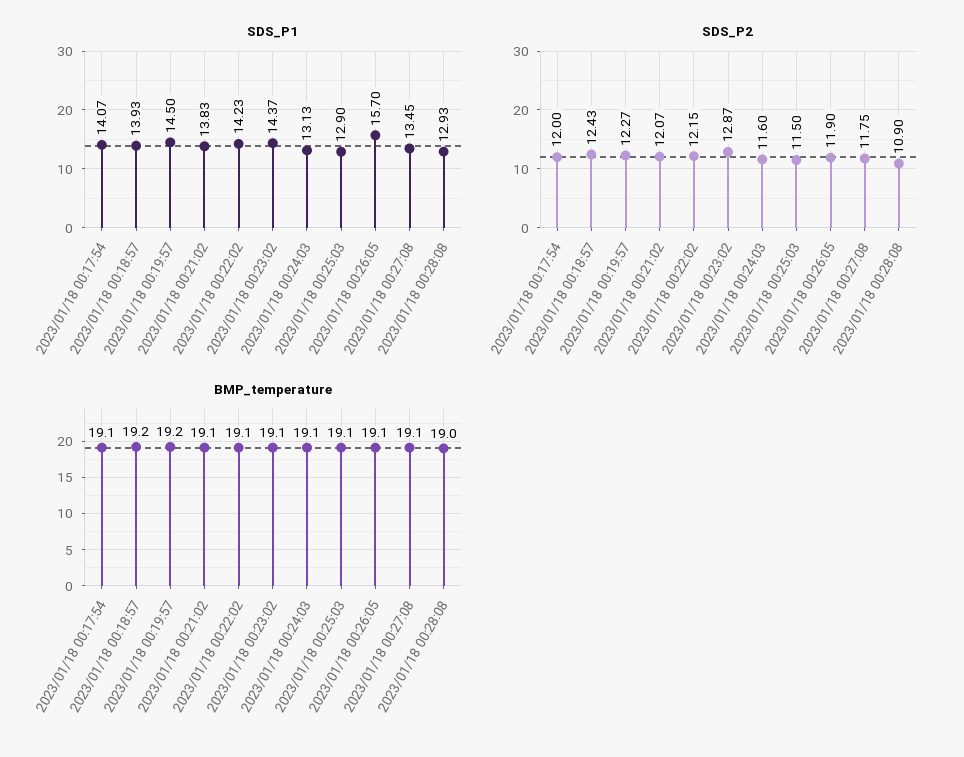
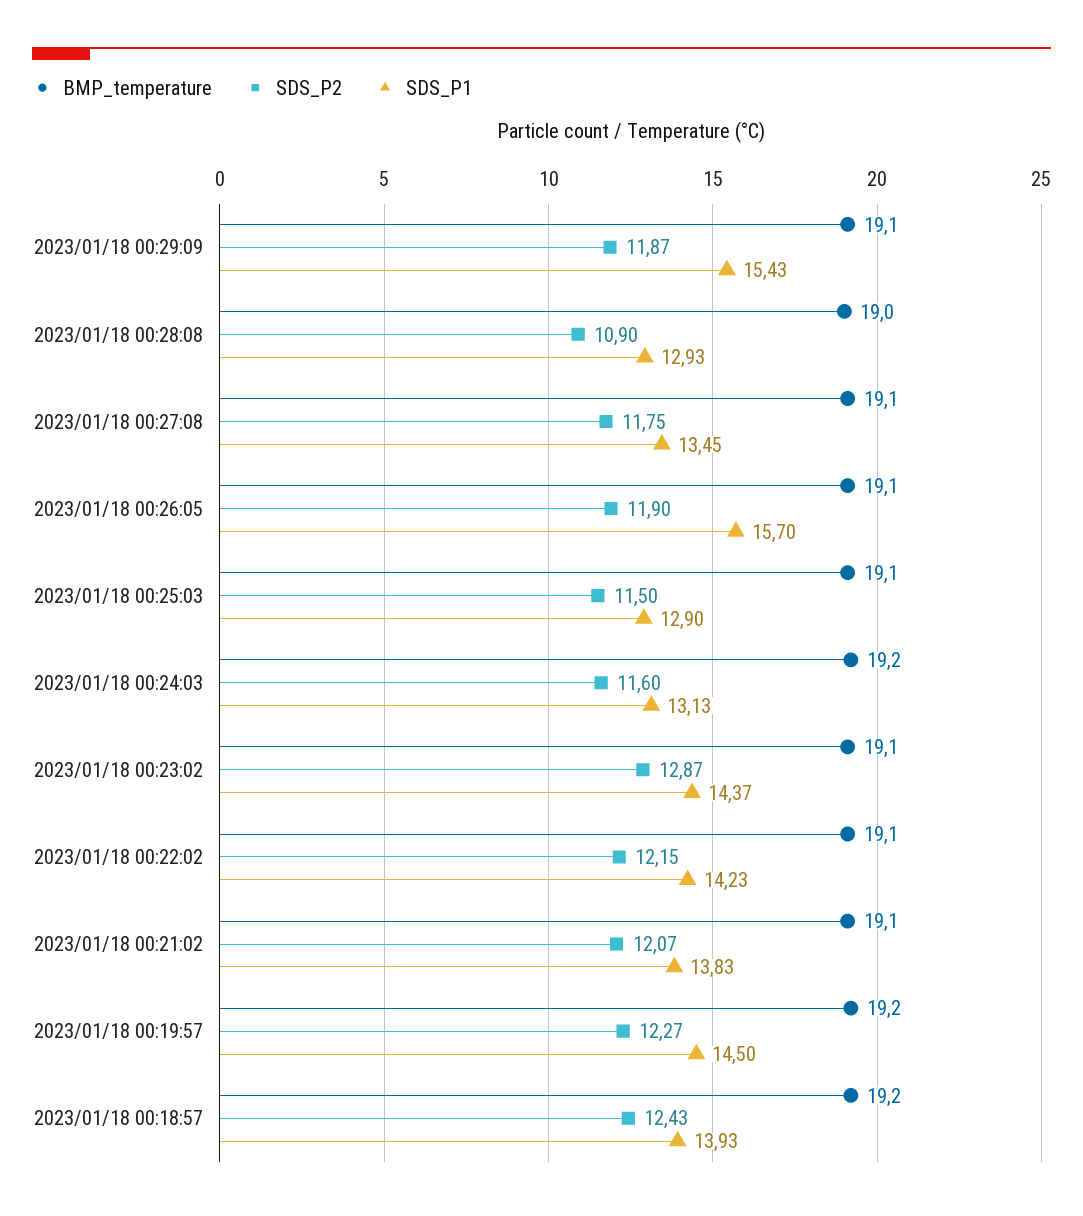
SDS_P1, 2023/01/18 00:17:54: 14.07 -> none
SDS_P2, 2023/01/18 00:17:54: 12 -> none
BMP_temperature, 2023/01/18 00:17:54: 19.1 -> none
BMP_temperature, 2023/01/18 00:24:03: 19.1 -> 19.2
BMP_temperature, 2023/01/18 00:29:09: none -> 19.1
SDS_P2, 2023/01/18 00:29:09: none -> 11.87
SDS_P1, 2023/01/18 00:29:09: none -> 15.43

